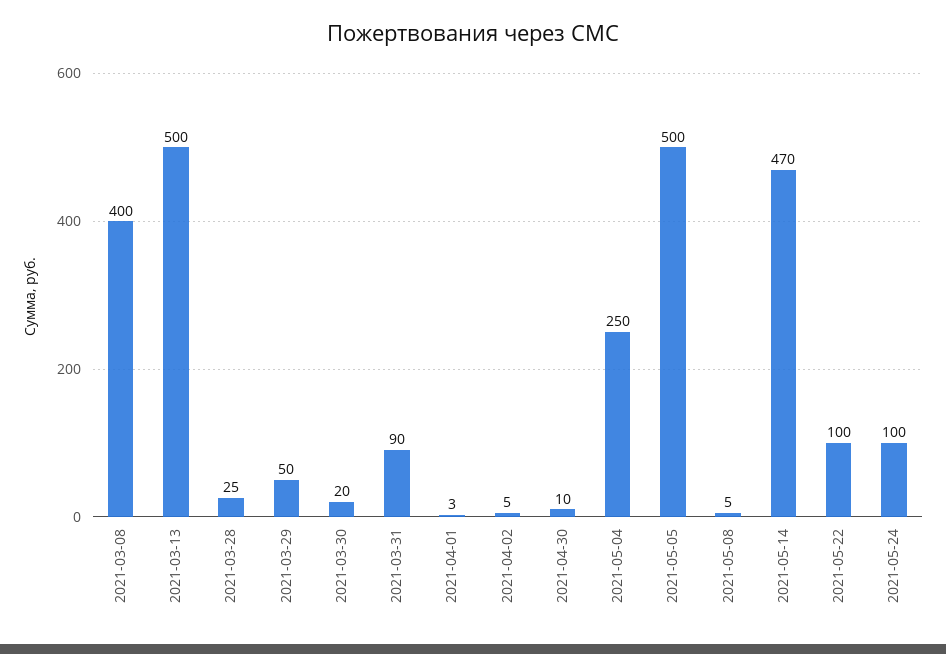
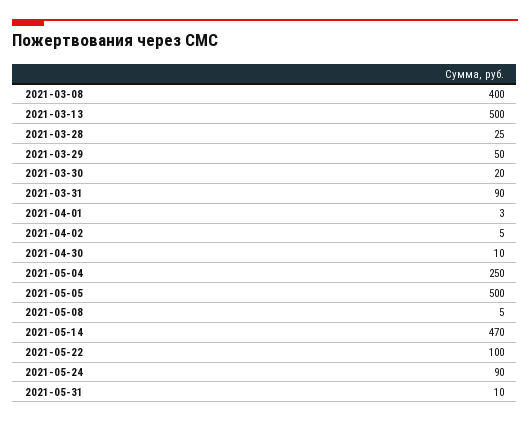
2021-05-24: 100 -> 90
2021-05-31: none -> 10

